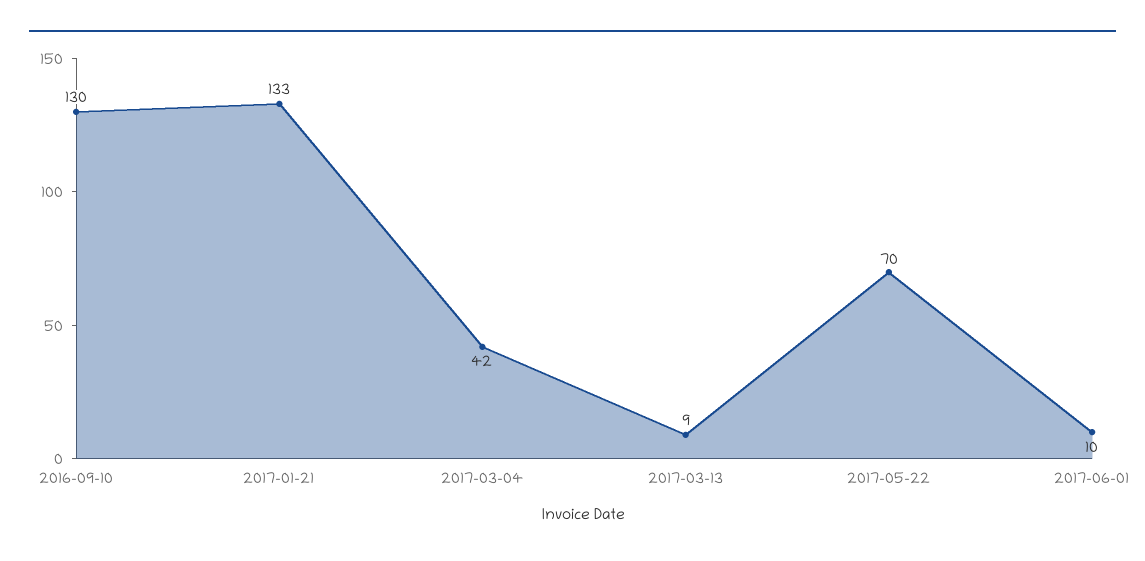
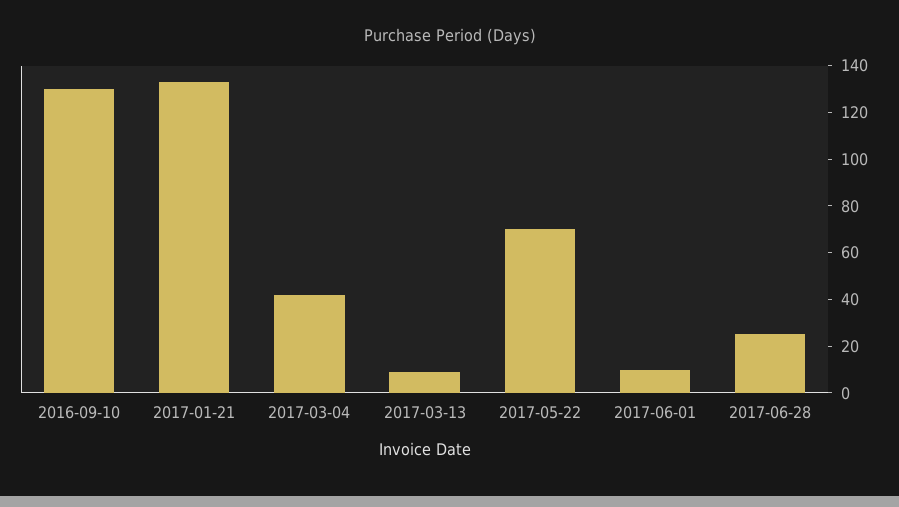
2017-06-28: none -> 25

